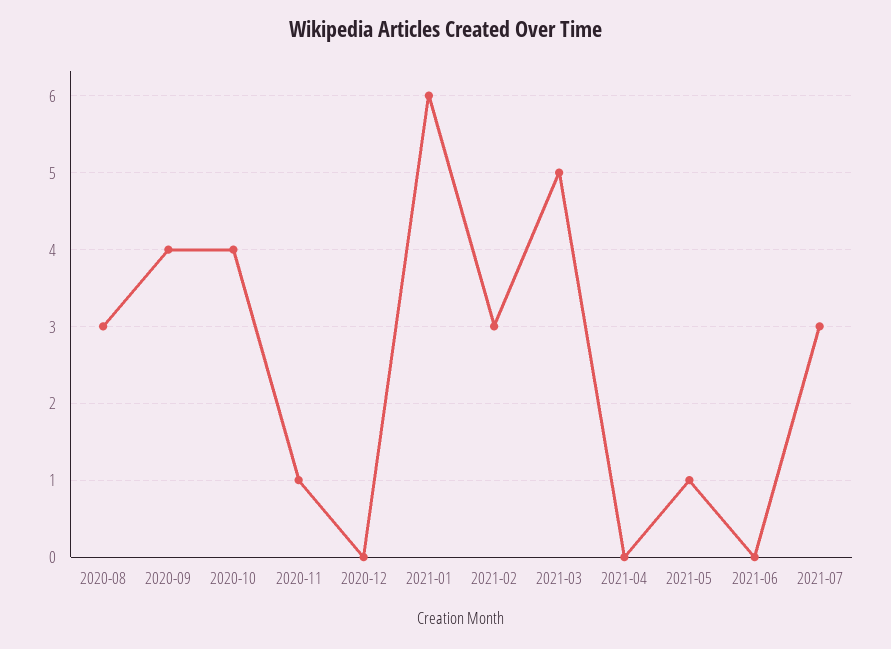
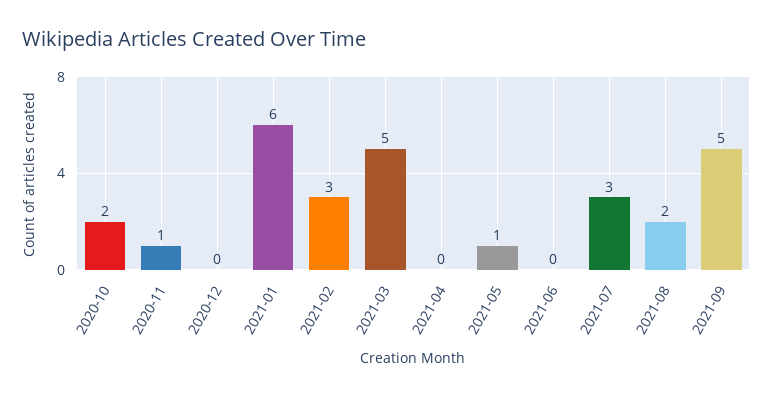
2020-08: 3 -> none
2020-09: 4 -> none
2020-10: 4 -> 2
2021-08: none -> 2
2021-09: none -> 5

